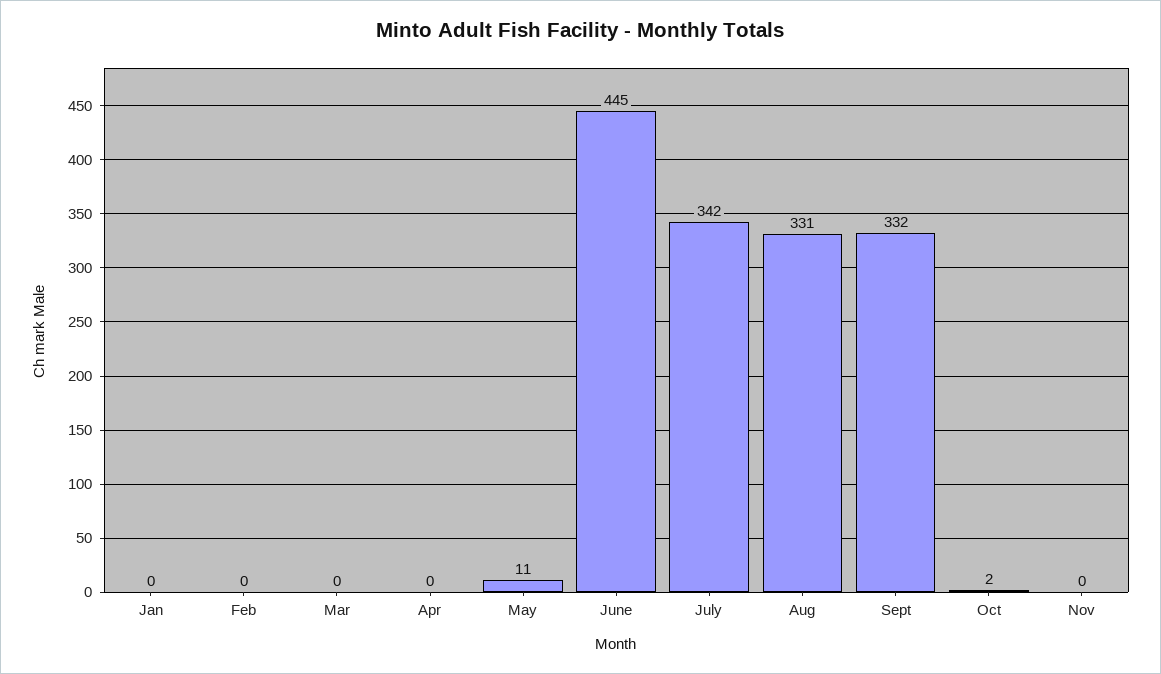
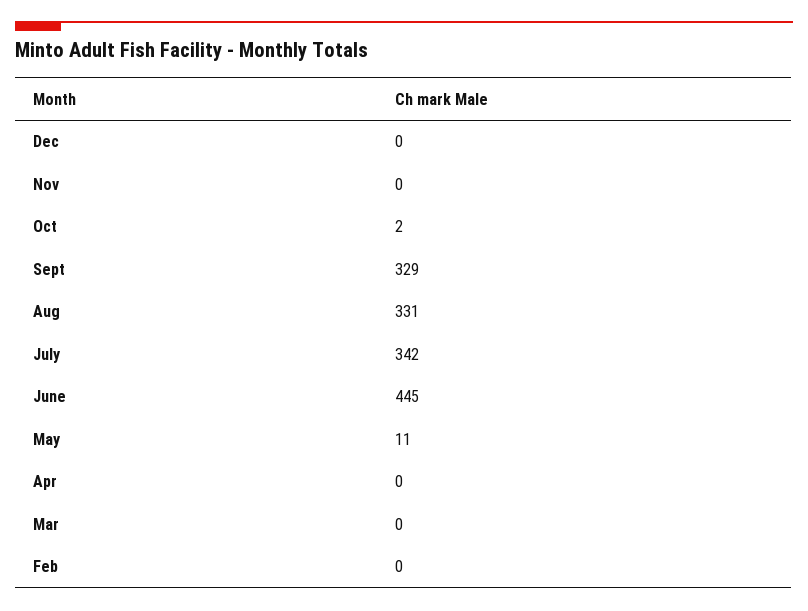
Jan: 0 -> none
Sept: 332 -> 329
Dec: none -> 0

